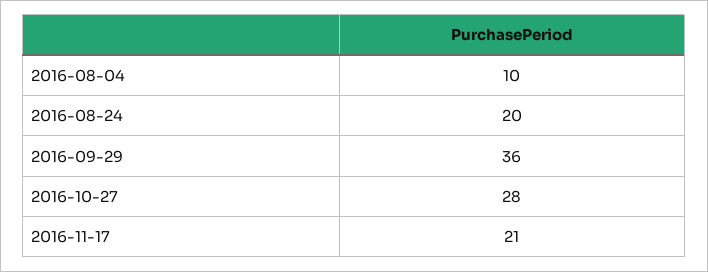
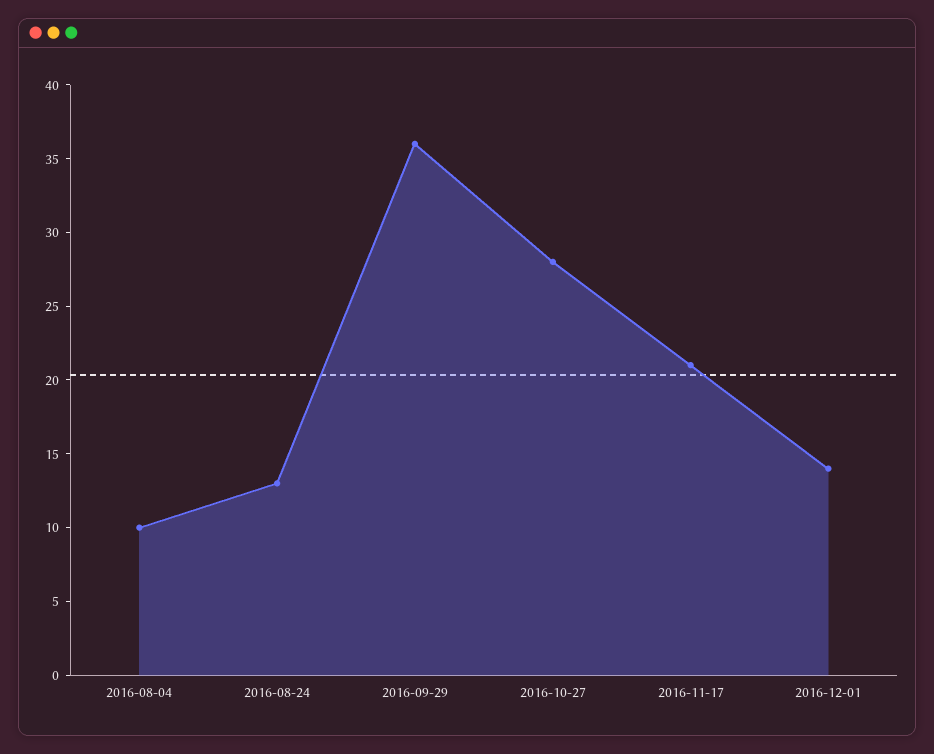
2016-08-24: 20 -> 13
2016-12-01: none -> 14

